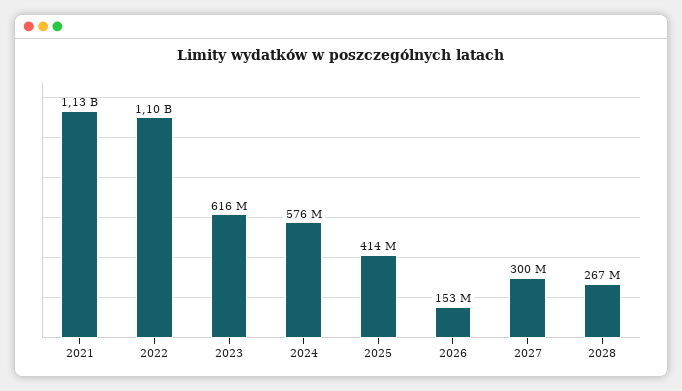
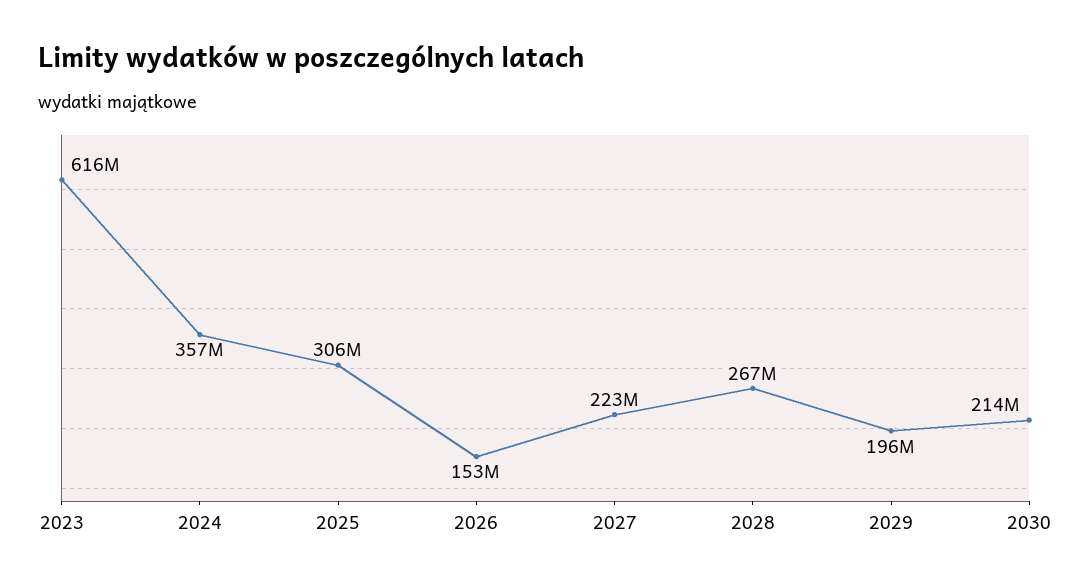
2021: 1130000000 -> none
2022: 1100000000 -> none
2024: 576000000 -> 357000000
2025: 414000000 -> 306000000
2027: 300000000 -> 223000000
2029: none -> 196000000
2030: none -> 214000000

